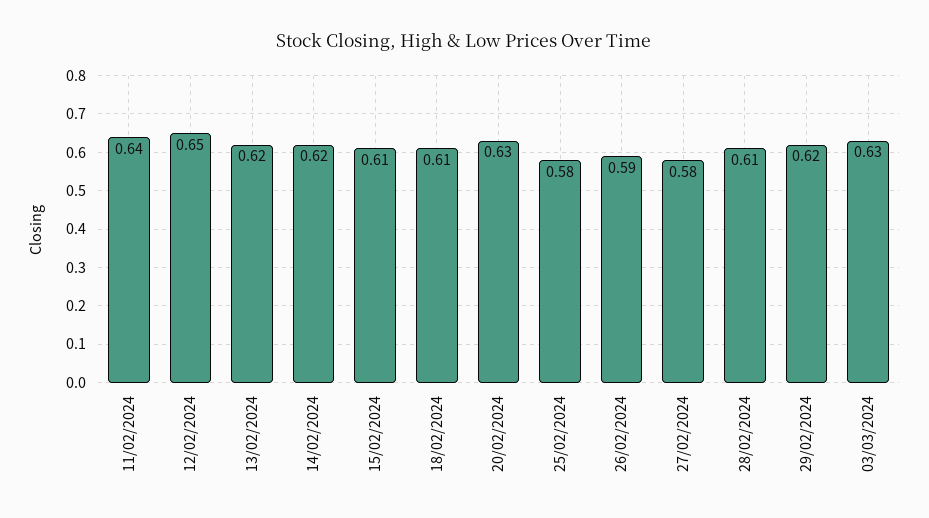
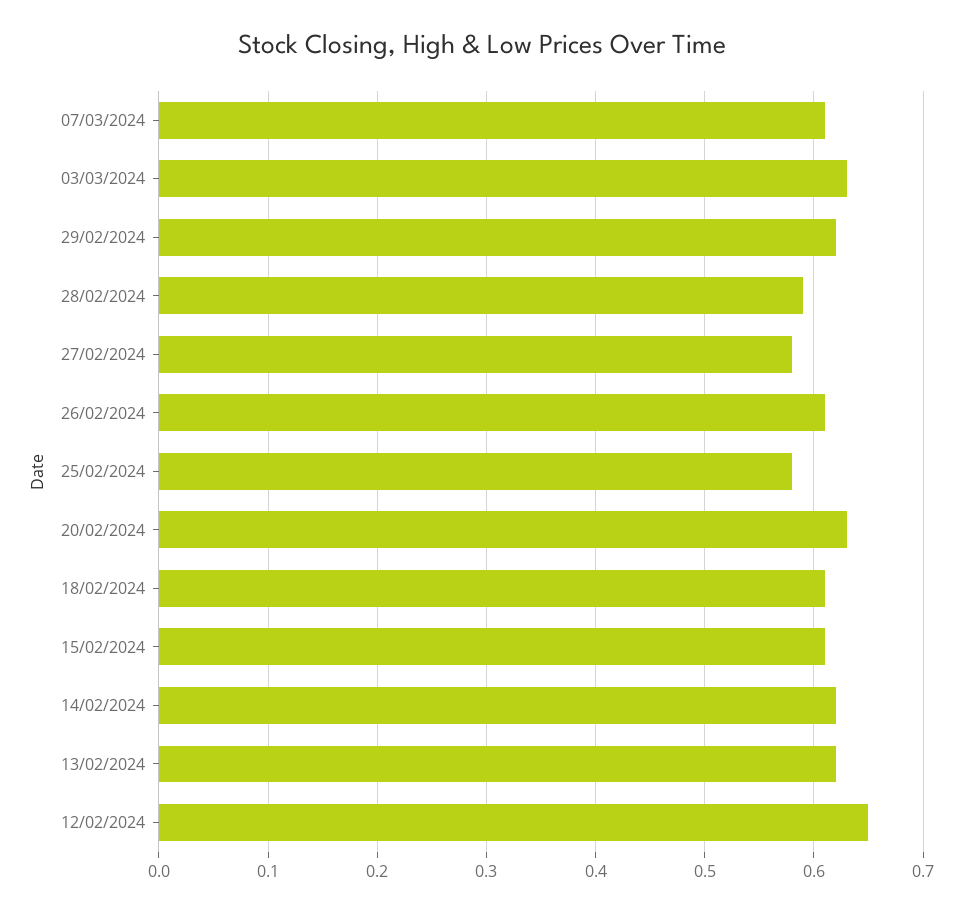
11/02/2024: 0.64 -> none
26/02/2024: 0.59 -> 0.61
28/02/2024: 0.61 -> 0.59
07/03/2024: none -> 0.61

